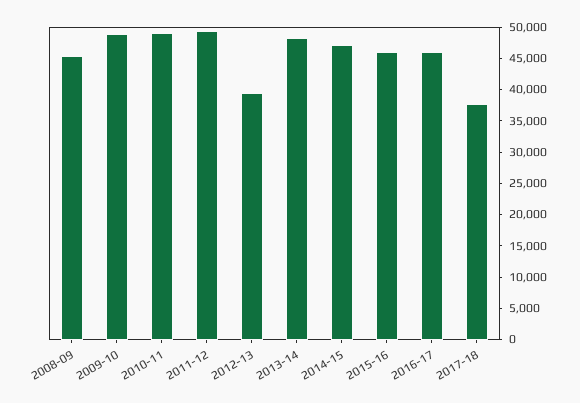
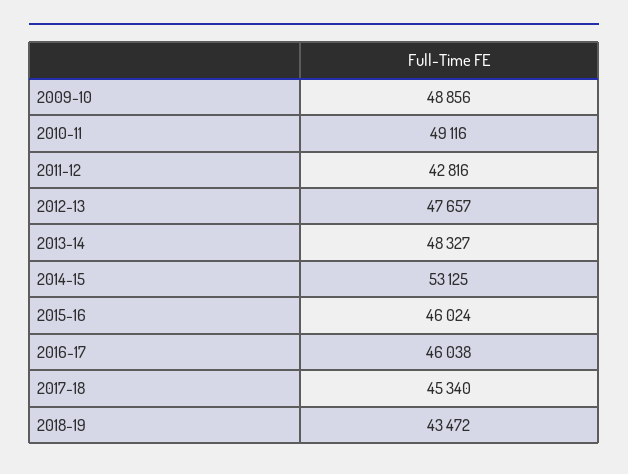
2008-09: 45000 -> none
2011-12: 50000 -> 42816
2012-13: 40000 -> 47657
2014-15: 47500 -> 53125
2017-18: 37500 -> 45340
2018-19: none -> 43472

